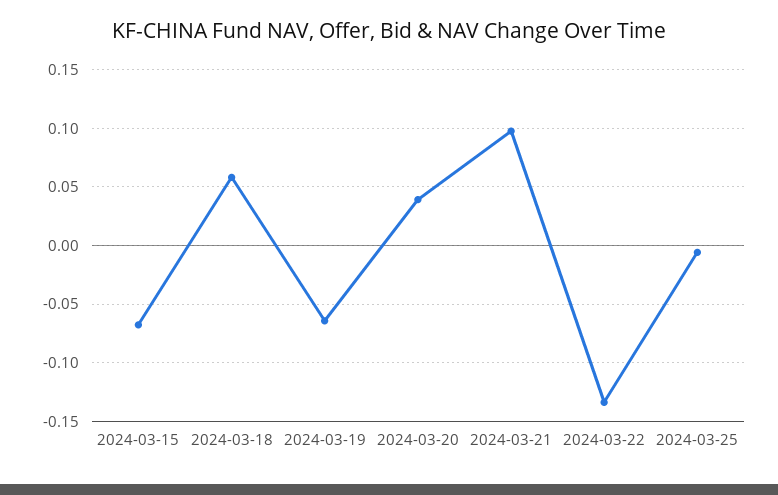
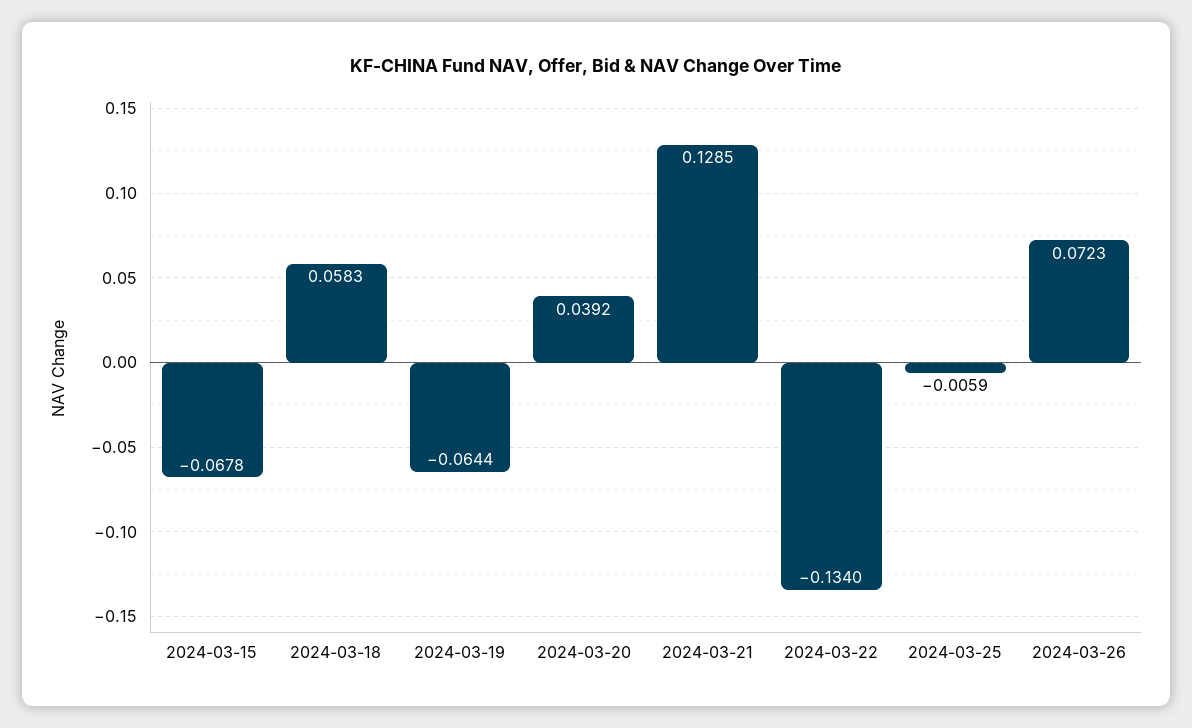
2024-03-21: 0.1 -> 0.1285
2024-03-26: none -> 0.0723

